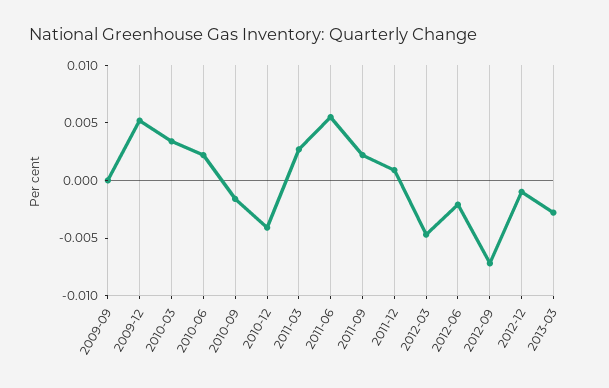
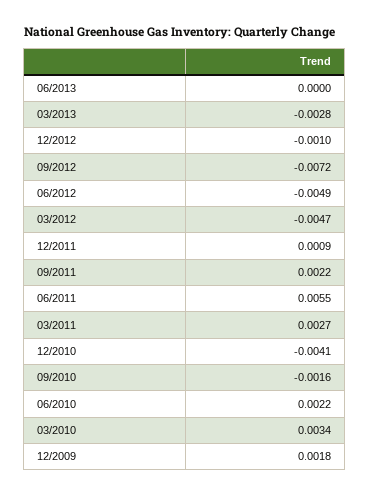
2009-09: 0 -> none
2009-12: 0.005 -> 0.0018
2012-06: -0.002 -> -0.0049
06/2013: none -> 0

